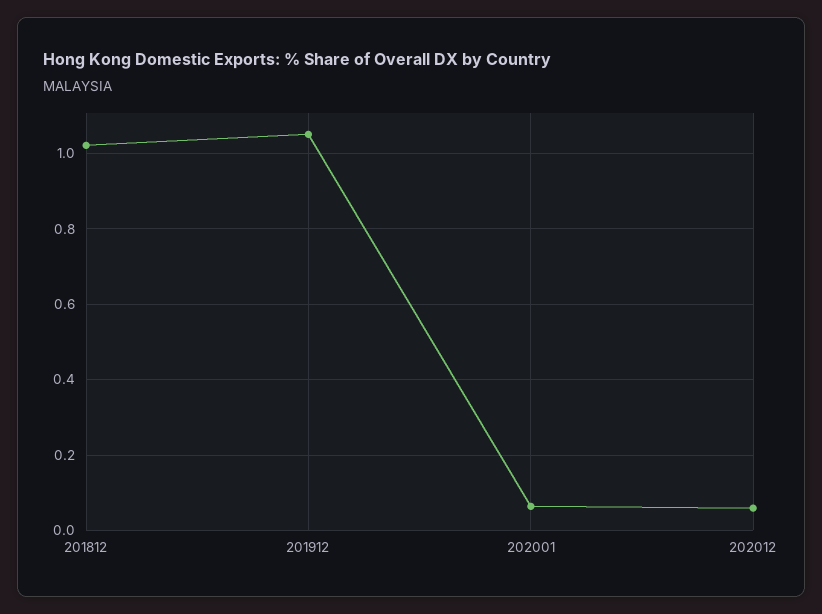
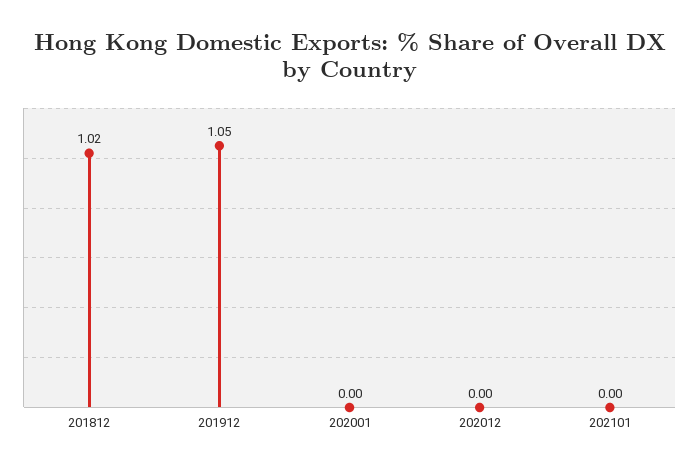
202001: 0.06 -> 0
202012: 0.06 -> 0
202101: none -> 0

